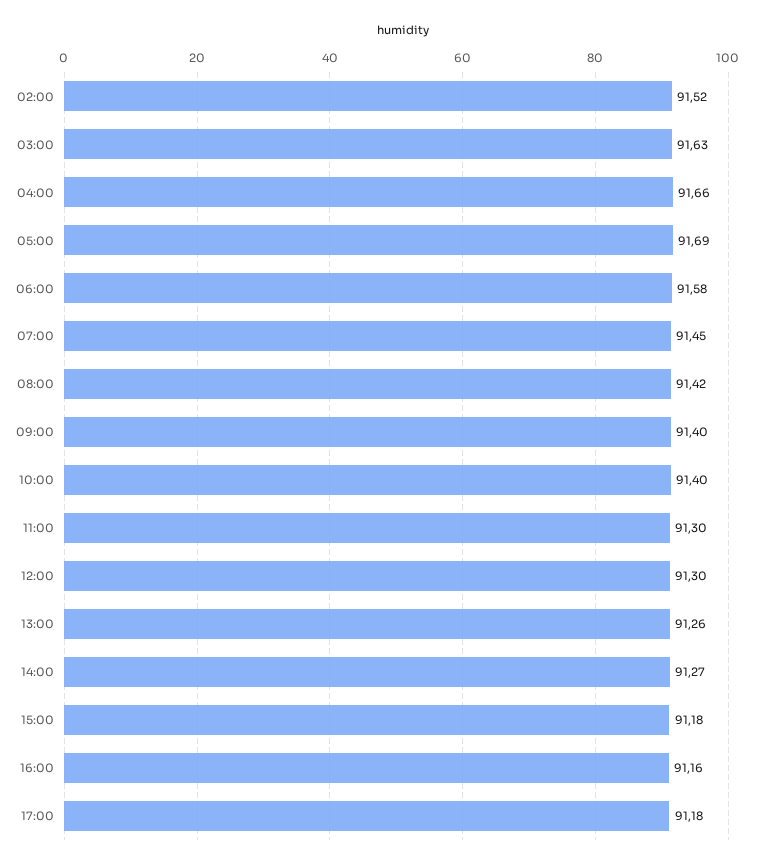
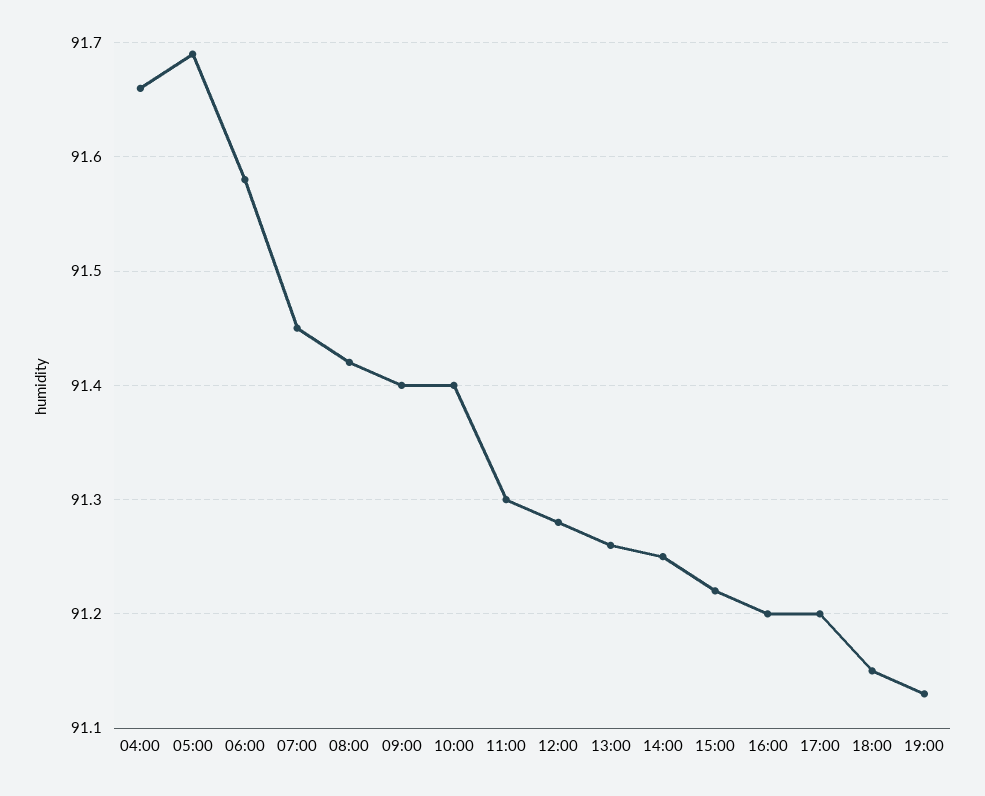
02:00: 91.52 -> none
03:00: 91.63 -> none
12:00: 91.3 -> 91.28
14:00: 91.27 -> 91.25
15:00: 91.18 -> 91.22
16:00: 91.16 -> 91.2
17:00: 91.18 -> 91.2
18:00: none -> 91.15
19:00: none -> 91.13

